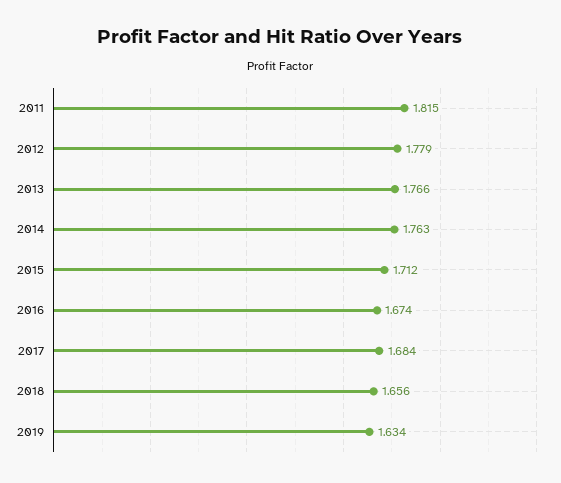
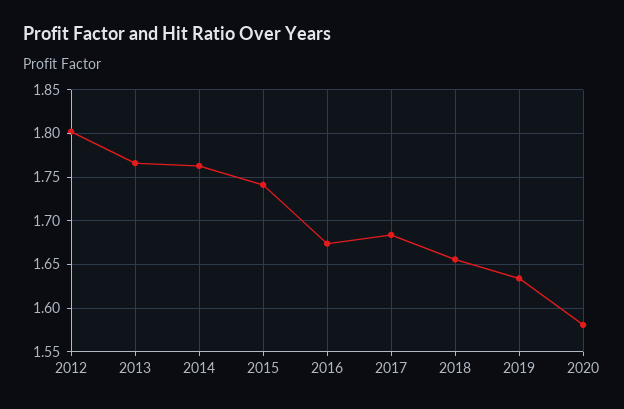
2011: 1.815 -> none
2012: 1.779 -> 1.8
2015: 1.712 -> 1.74
2020: none -> 1.58

